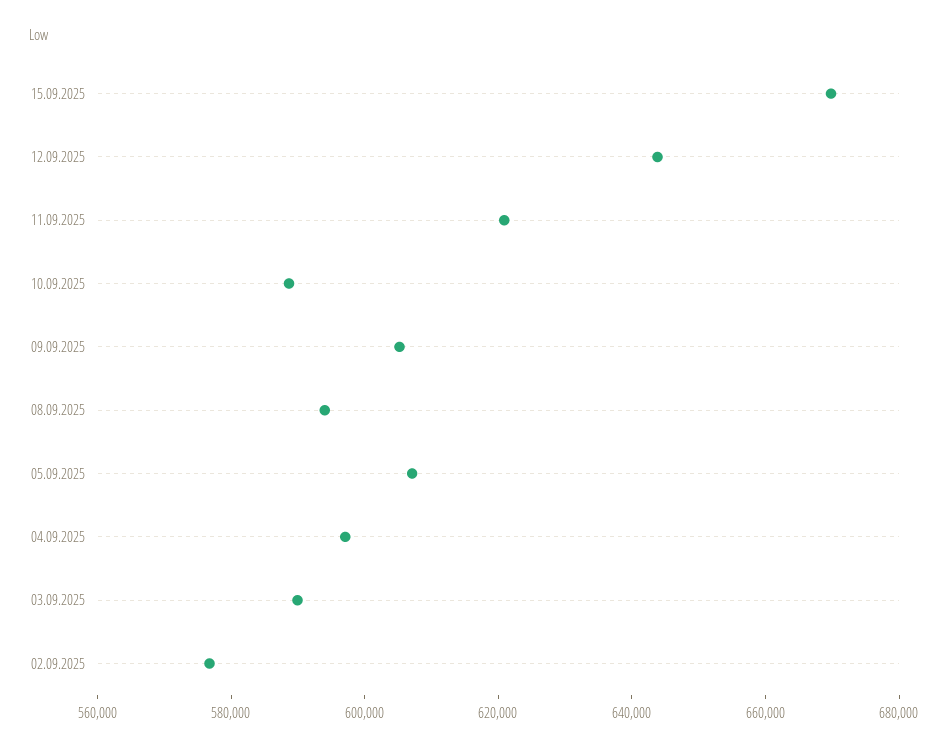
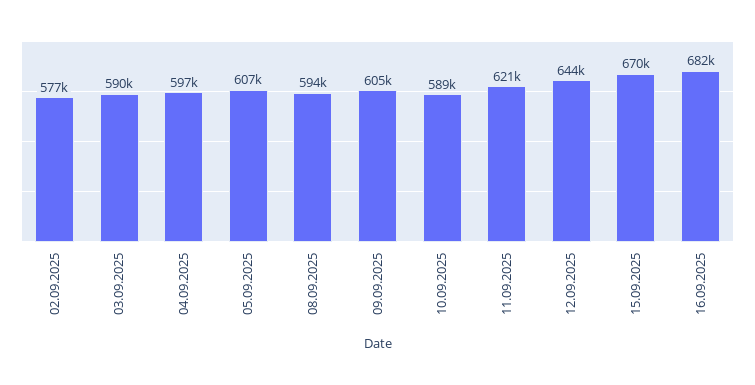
16.09.2025: none -> 682000

